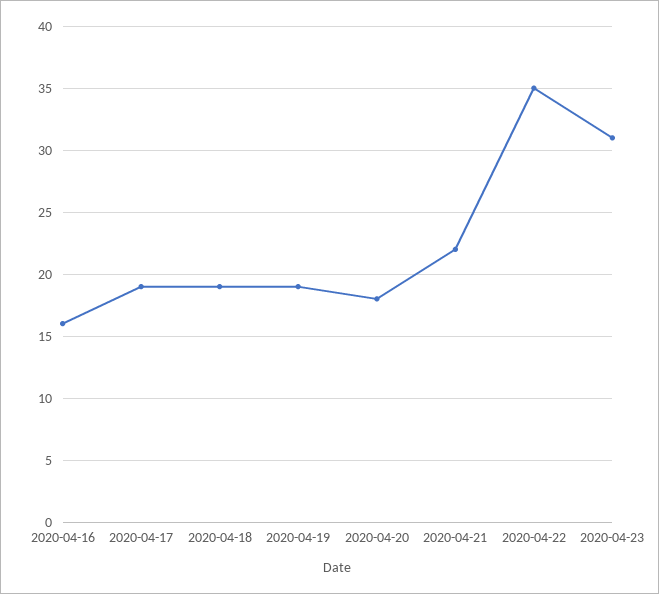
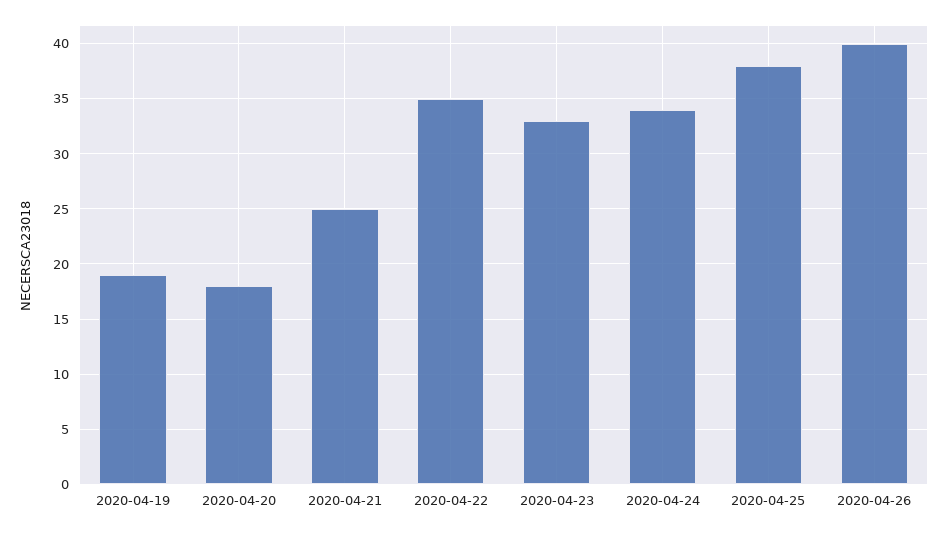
2020-04-16: 16 -> none
2020-04-17: 19 -> none
2020-04-18: 19 -> none
2020-04-21: 22 -> 25
2020-04-23: 31 -> 33
2020-04-24: none -> 34
2020-04-25: none -> 38
2020-04-26: none -> 40

